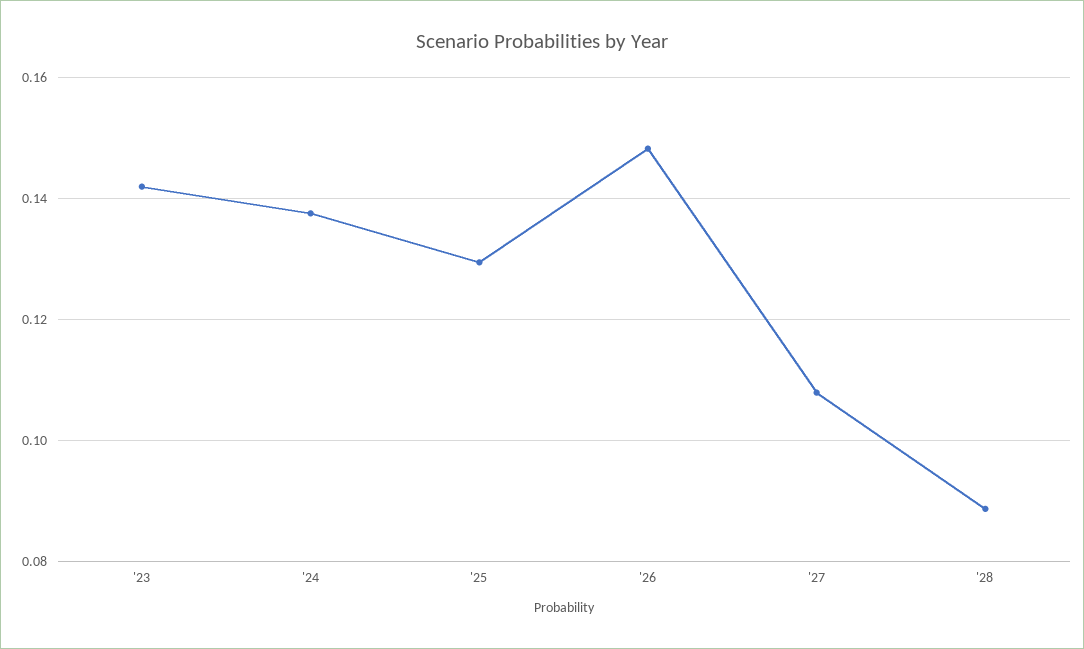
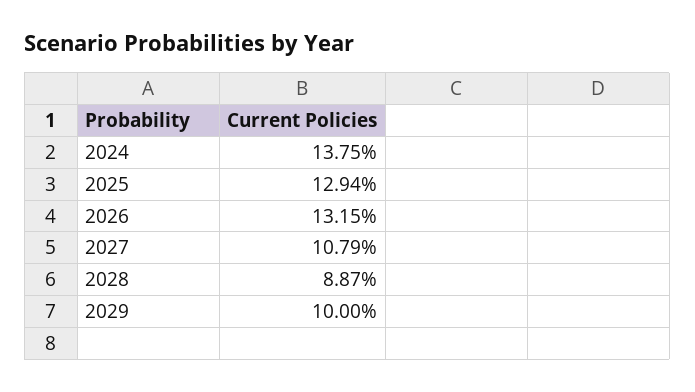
'23: 0.142 -> none
'26: 0.148 -> 0.1315
2029: none -> 0.1

